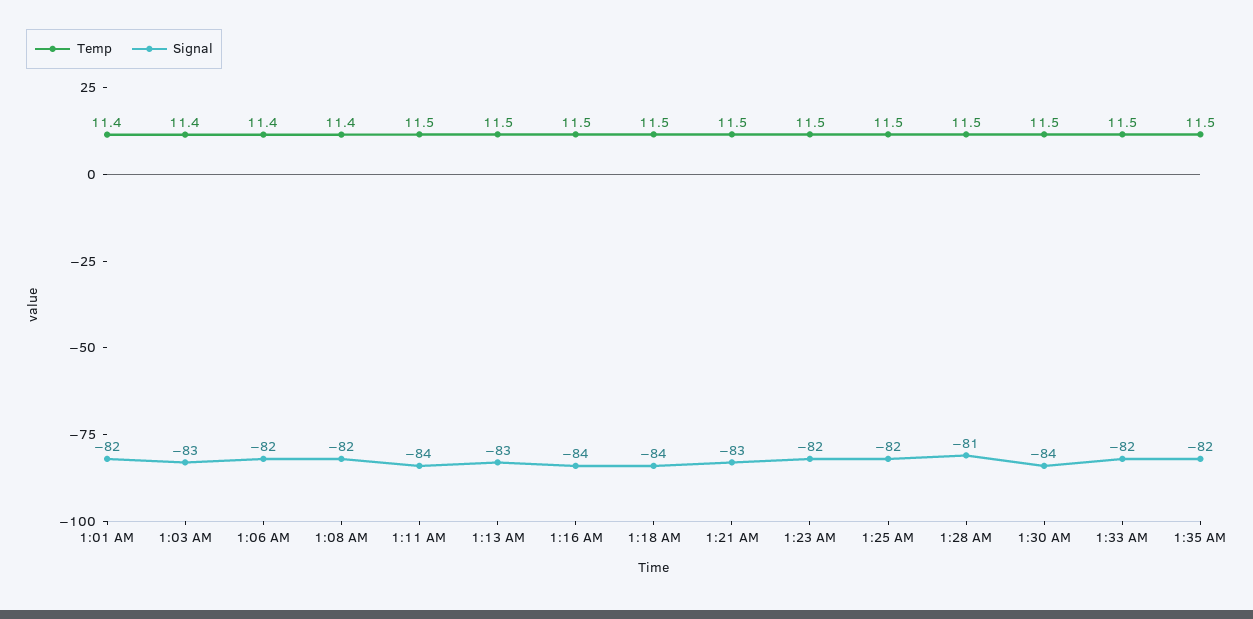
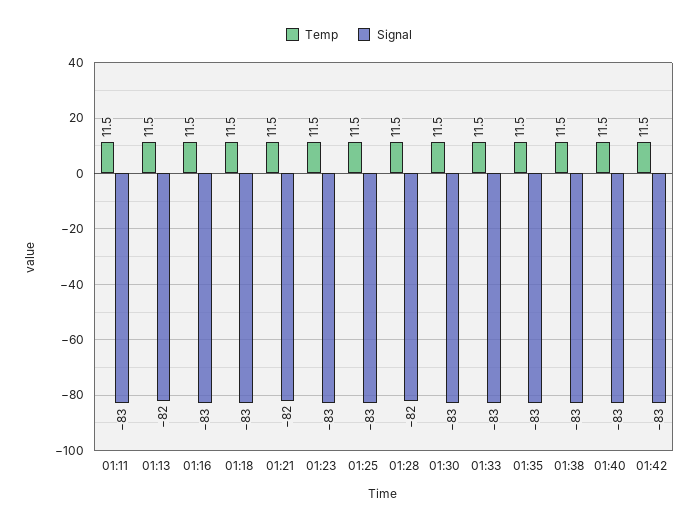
Temp, 1:01 AM: 11.4 -> none
Signal, 1:01 AM: -82 -> none
Temp, 1:03 AM: 11.4 -> none
Signal, 1:03 AM: -83 -> none
Temp, 1:06 AM: 11.4 -> none
Signal, 1:06 AM: -82 -> none
Temp, 1:08 AM: 11.4 -> none
Signal, 1:08 AM: -82 -> none
Signal, 1:11 AM: -84 -> -83
Signal, 1:13 AM: -83 -> -82
Signal, 1:16 AM: -84 -> -83
Signal, 1:18 AM: -84 -> -83
Signal, 1:21 AM: -83 -> -82
Signal, 1:23 AM: -82 -> -83
Signal, 1:25 AM: -82 -> -83
Signal, 1:28 AM: -81 -> -82
Signal, 1:30 AM: -84 -> -83
Signal, 1:33 AM: -82 -> -83
Signal, 1:35 AM: -82 -> -83
Temp, 01:38: none -> 11.5
Signal, 01:38: none -> -83
Temp, 01:40: none -> 11.5
Signal, 01:40: none -> -83
Temp, 01:42: none -> 11.5
Signal, 01:42: none -> -83

